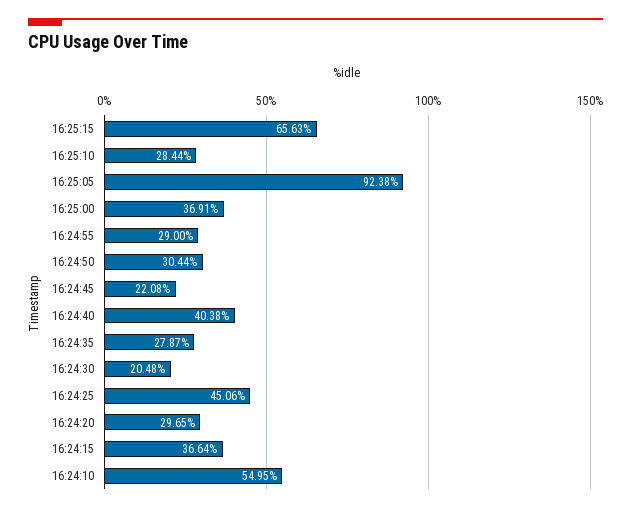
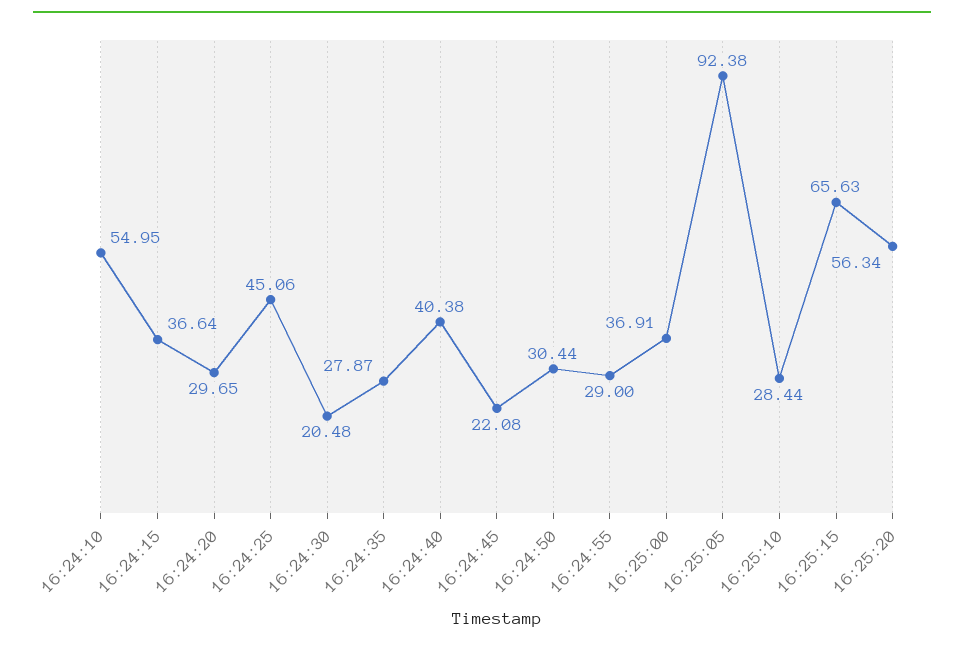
16:25:20: none -> 56.34

